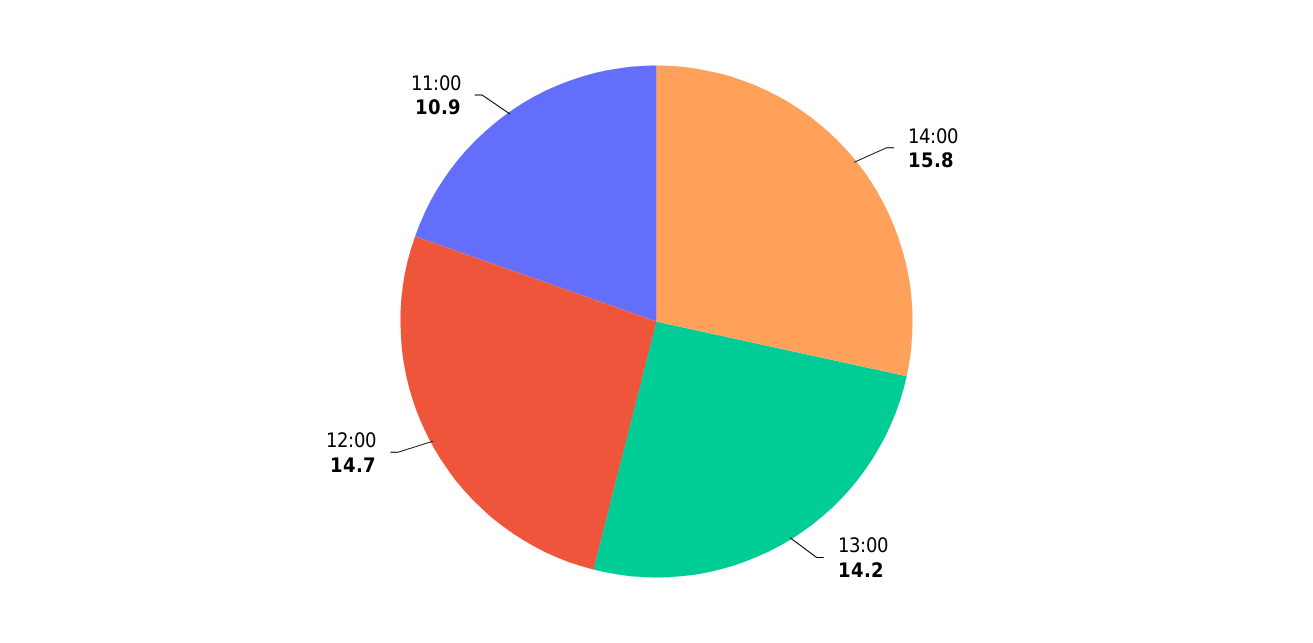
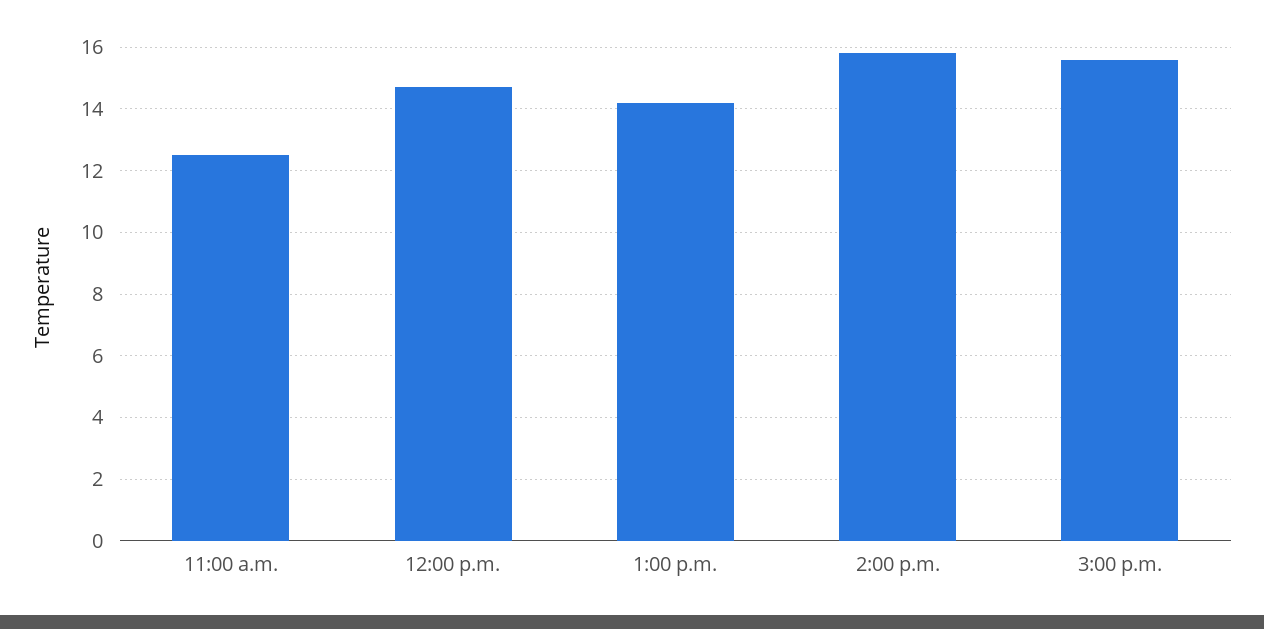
11:00: 10.9 -> 12.5
3:00 p.m.: none -> 15.5

